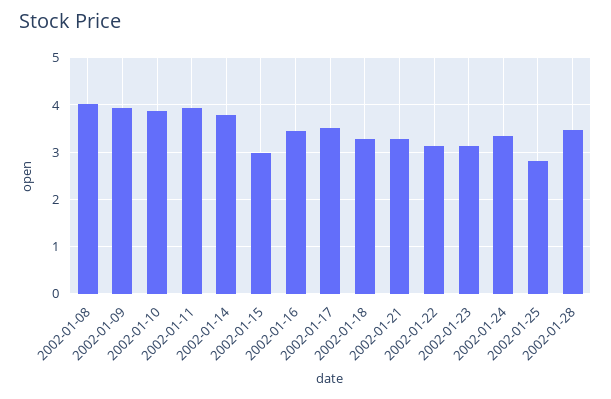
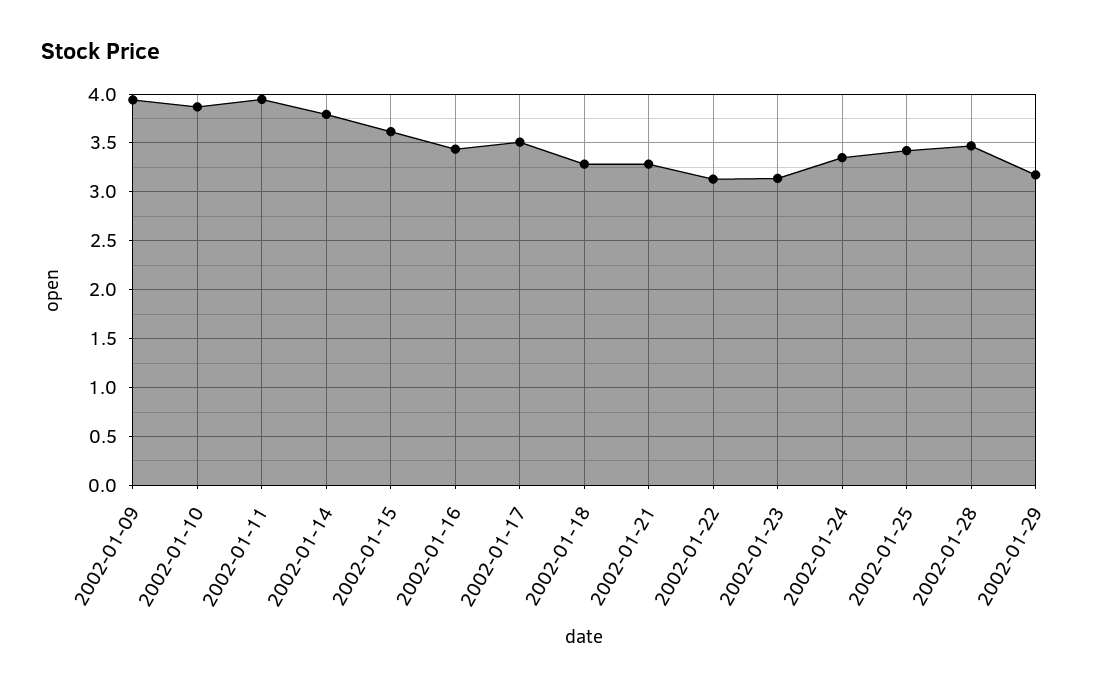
2002-01-08: 4 -> none
2002-01-15: 3 -> 3.6
2002-01-25: 2.8 -> 3.4
2002-01-29: none -> 3.2

